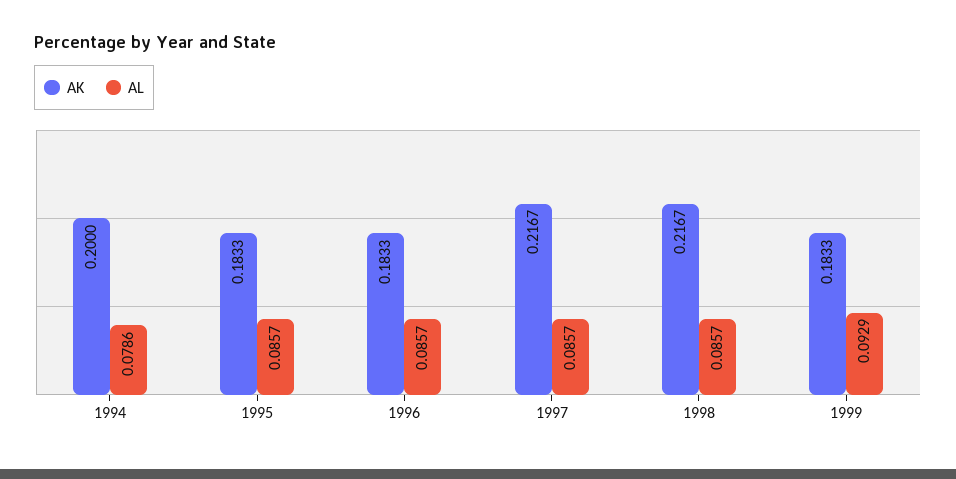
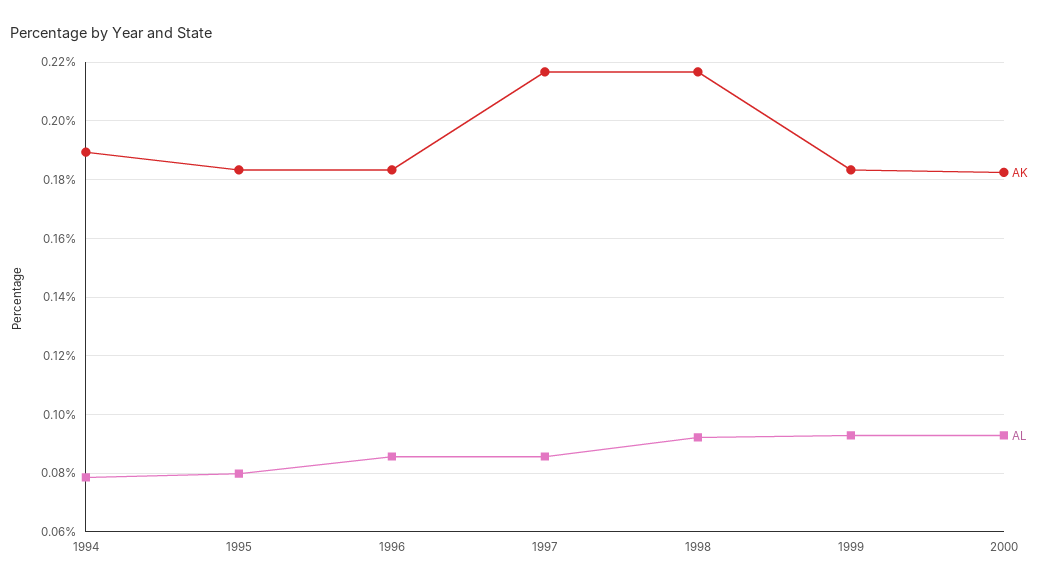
AK, 1994: 0.2 -> 0.19
AL, 1995: 0.0857 -> 0.08
AL, 1998: 0.0857 -> 0.0925
AK, 2000: none -> 0.1825
AL, 2000: none -> 0.0925

